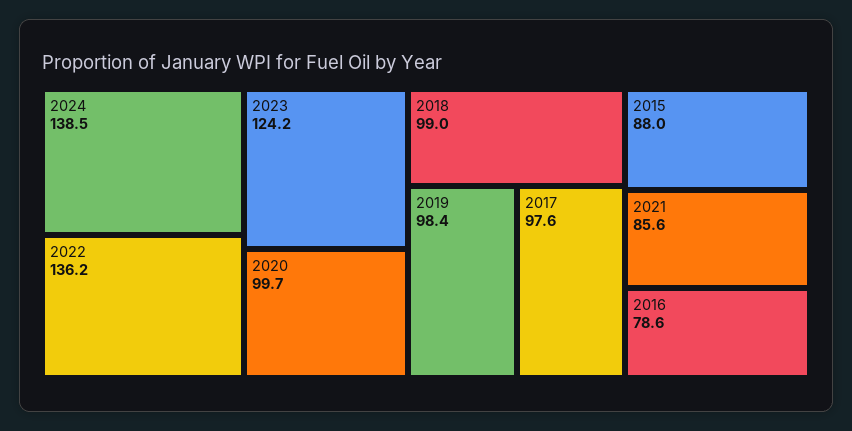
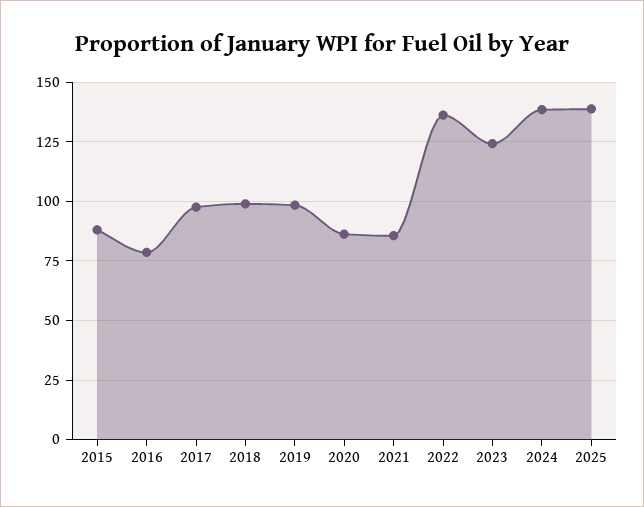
2020: 99.7 -> 85
2025: none -> 140

